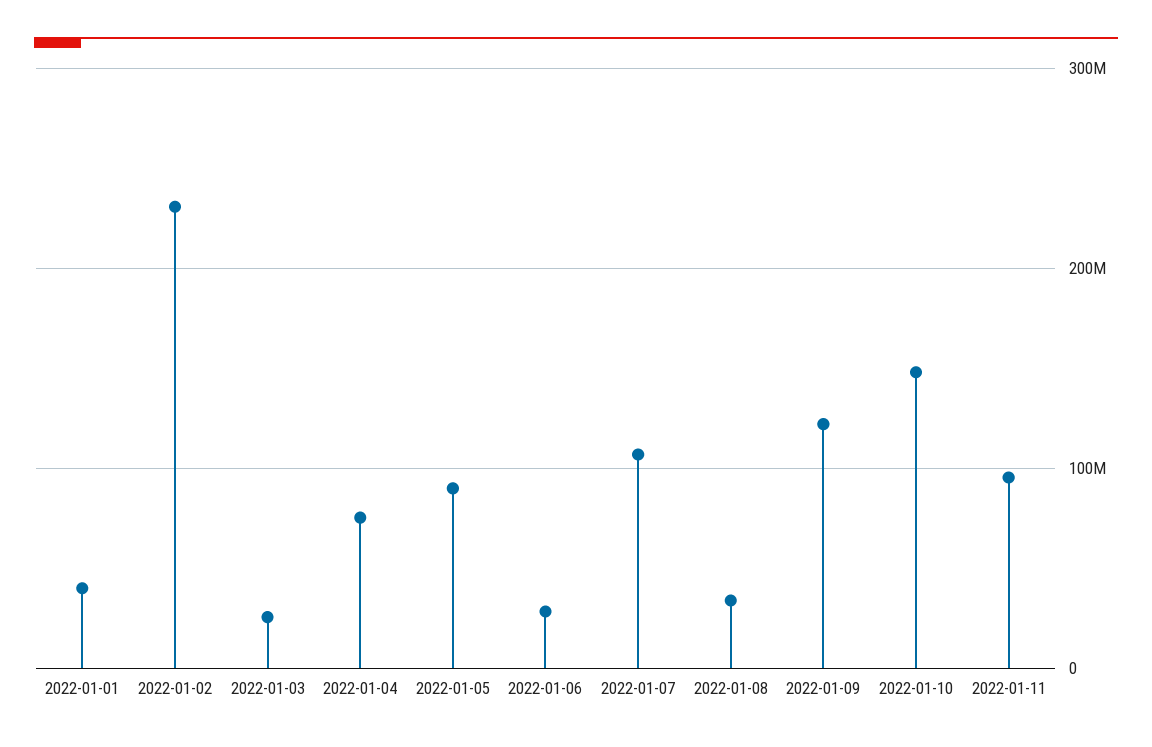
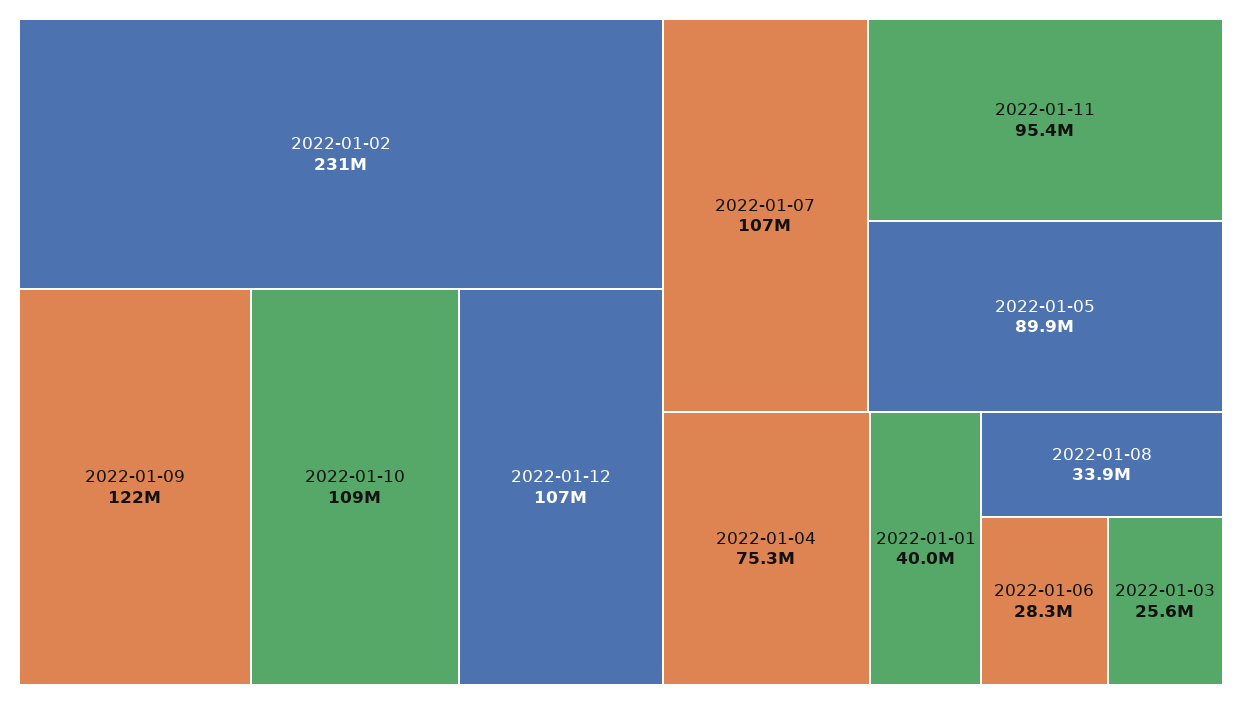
2022-01-10: 150000000 -> 109000000
2022-01-12: none -> 107000000

